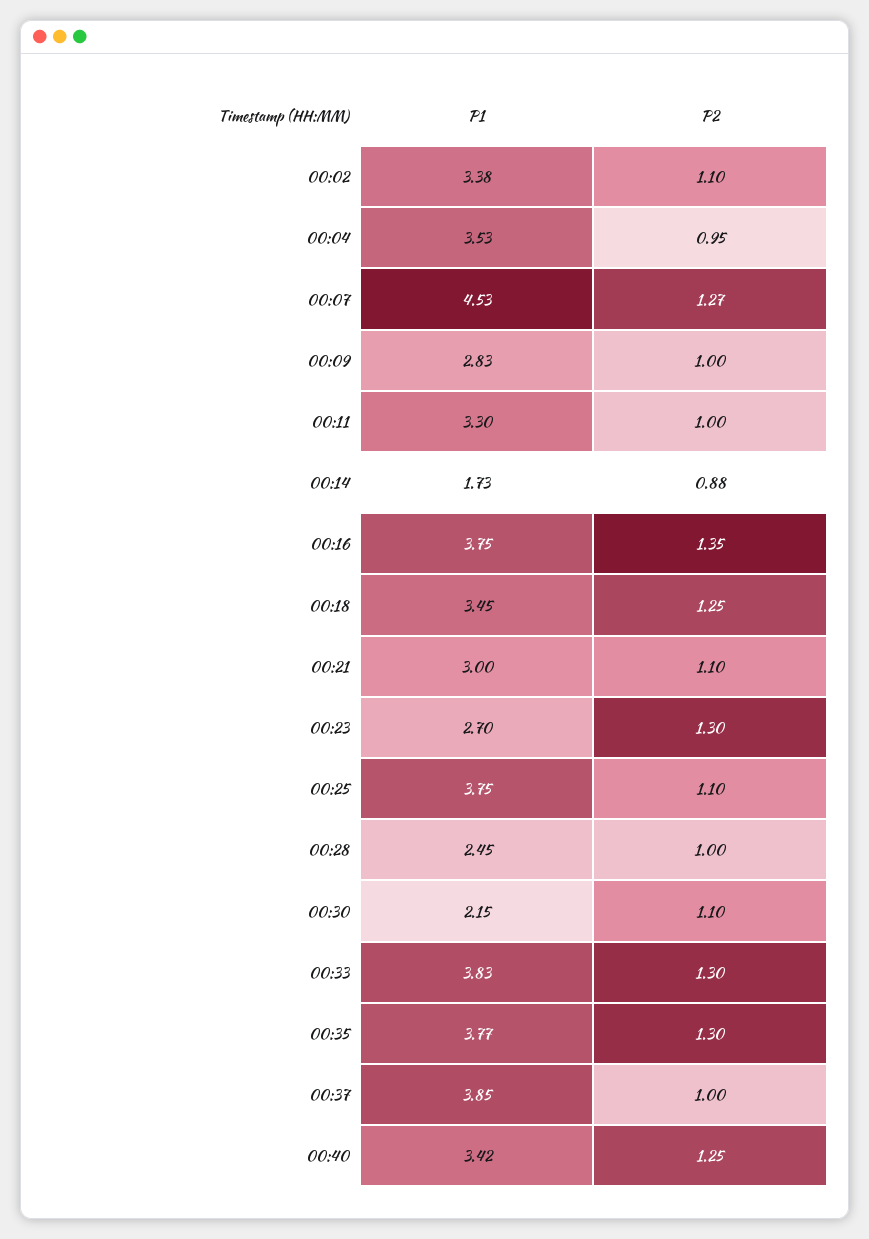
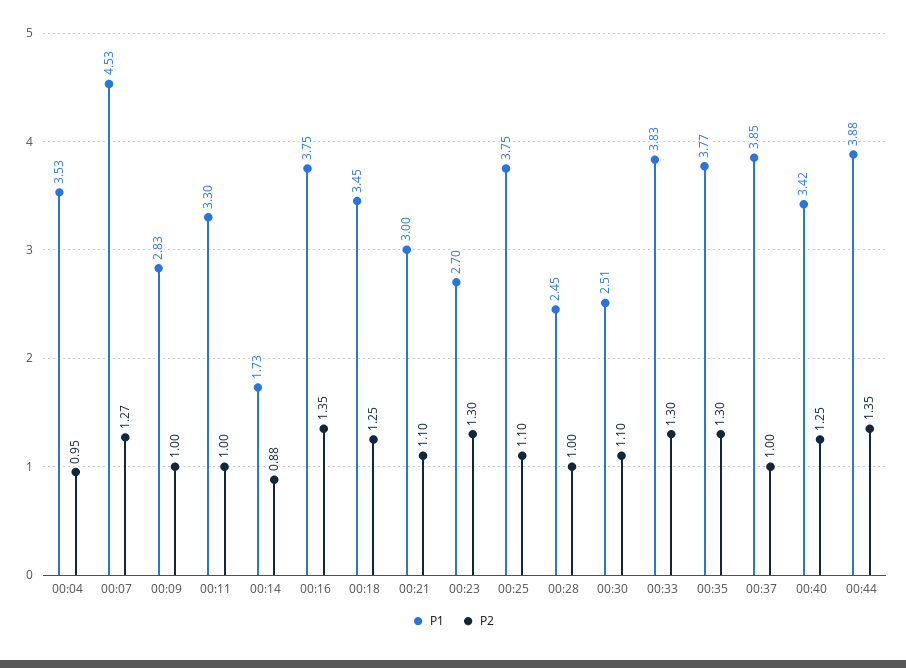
P1, 00:02: 3.38 -> none
P2, 00:02: 1.1 -> none
P1, 00:30: 2.15 -> 2.51
P1, 00:44: none -> 3.88
P2, 00:44: none -> 1.35

